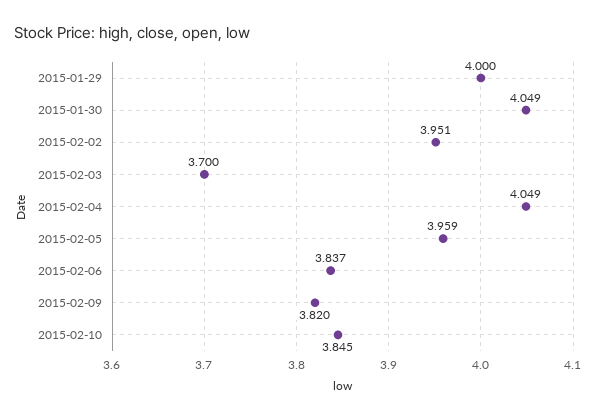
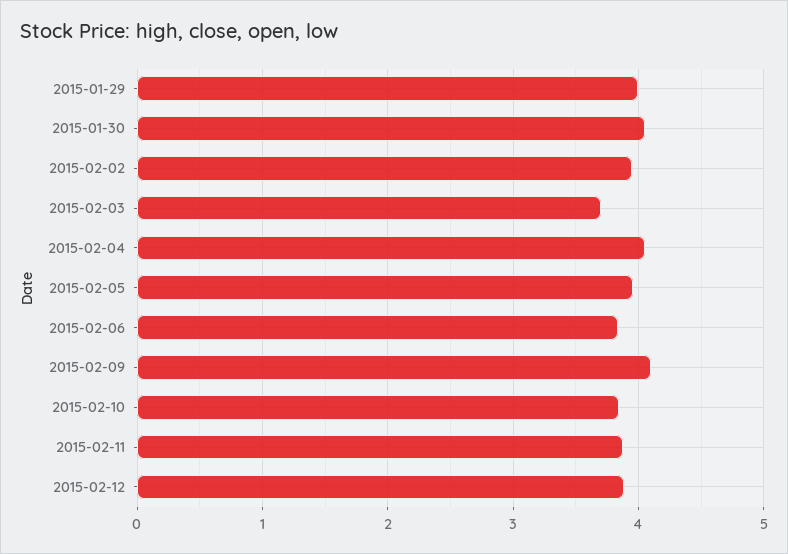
2015-02-09: 3.82 -> 4.1
2015-02-11: none -> 3.9
2015-02-12: none -> 3.9

